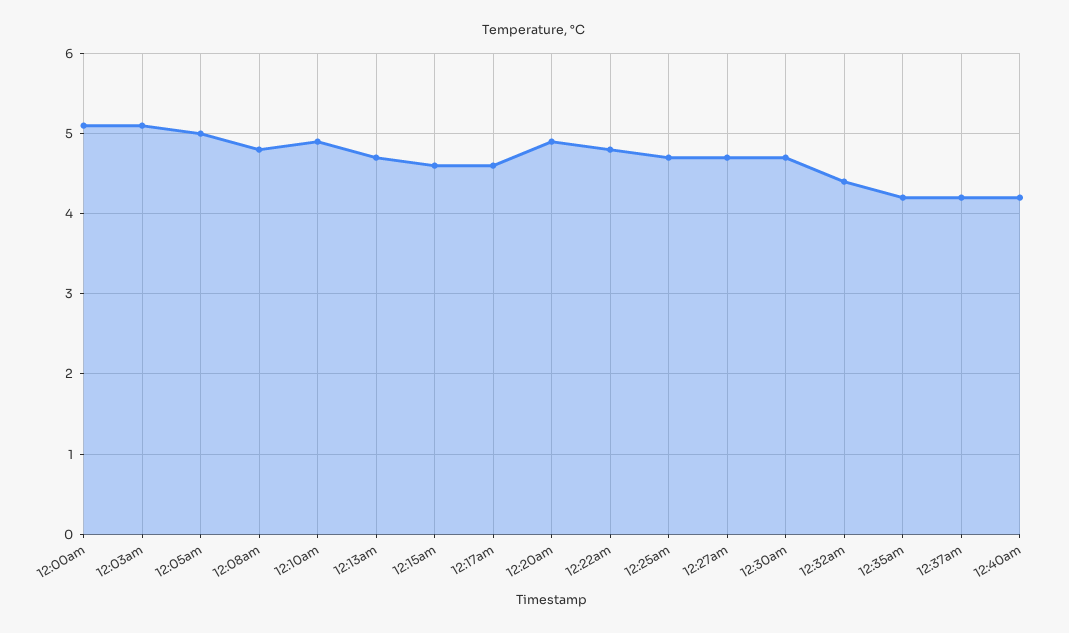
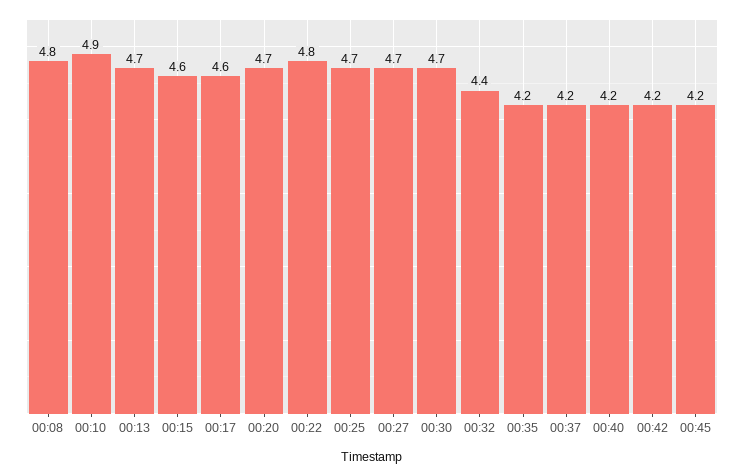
12:00am: 5.1 -> none
12:03am: 5.1 -> none
12:05am: 5 -> none
12:20am: 4.9 -> 4.7
00:42: none -> 4.2
00:45: none -> 4.2

